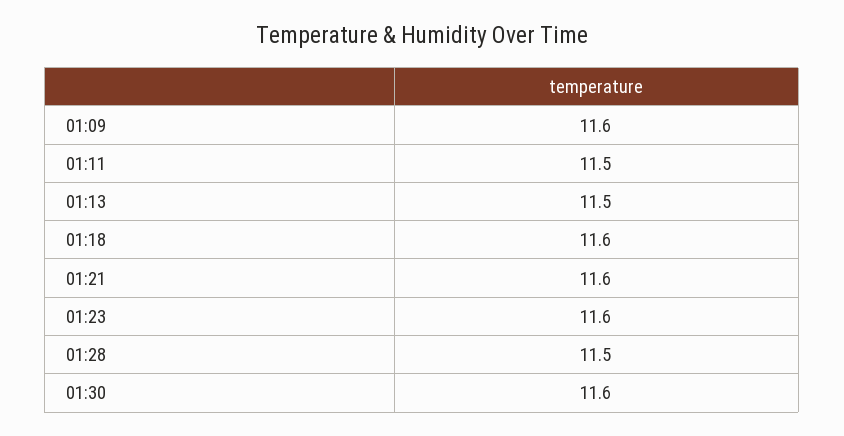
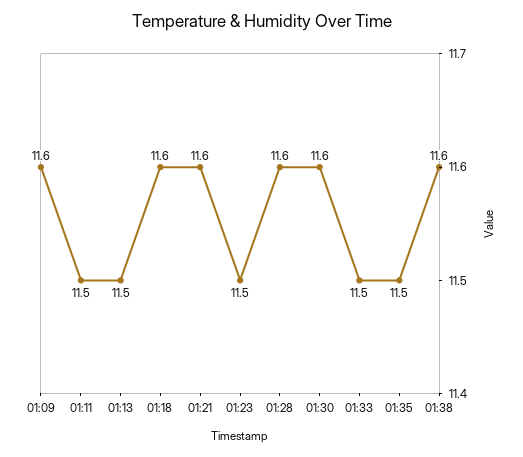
01:23: 11.6 -> 11.5
01:28: 11.5 -> 11.6
01:33: none -> 11.5
01:35: none -> 11.5
01:38: none -> 11.6

